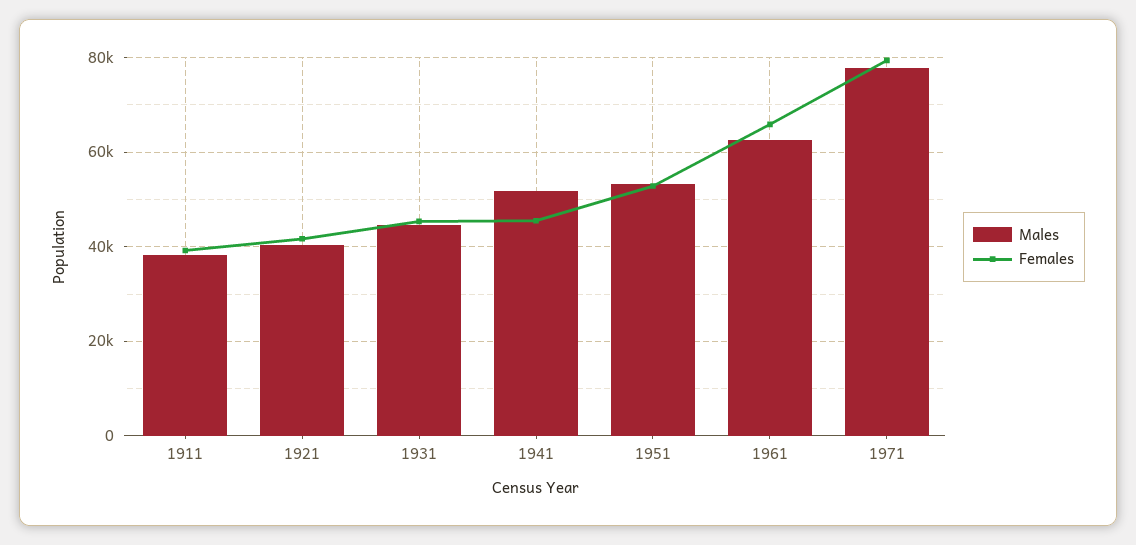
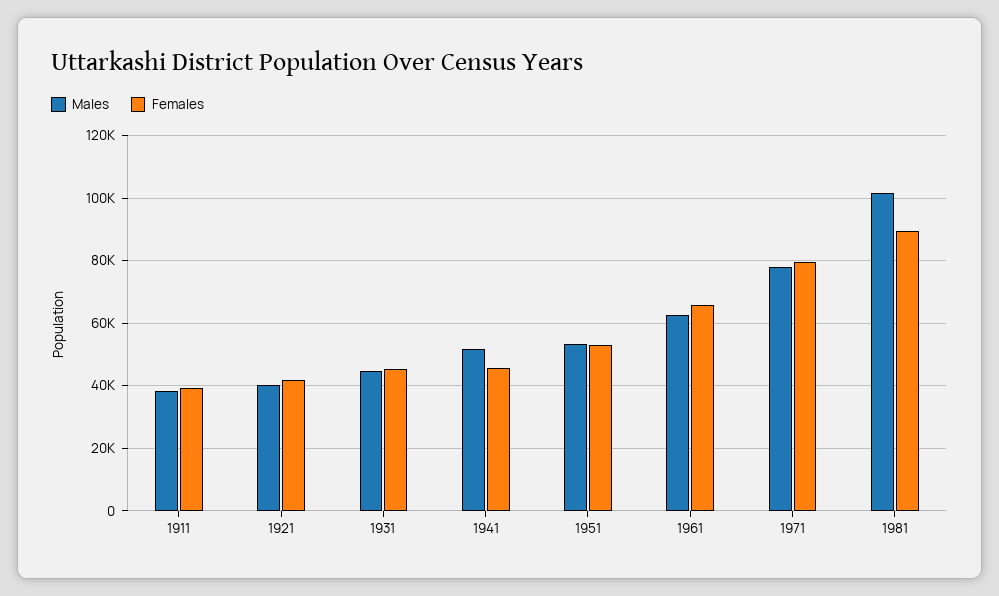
Males, 1981: none -> 102000
Females, 1981: none -> 90000

